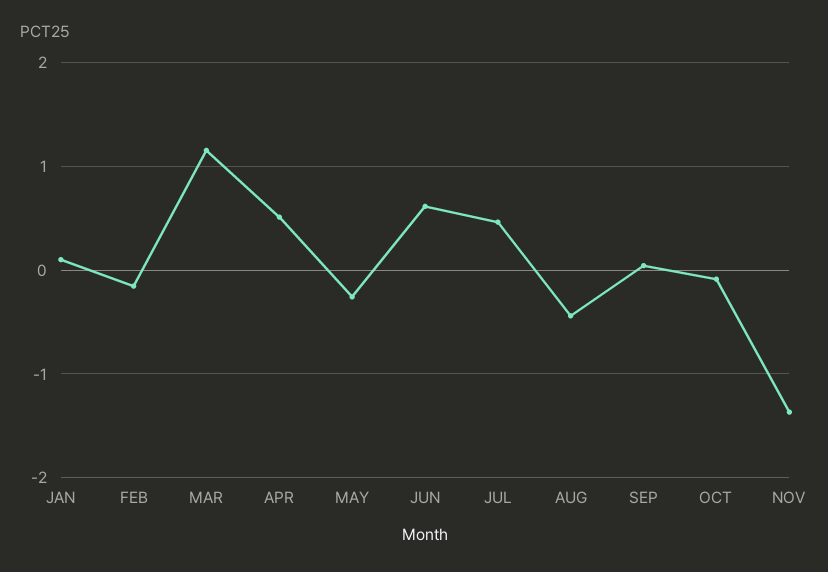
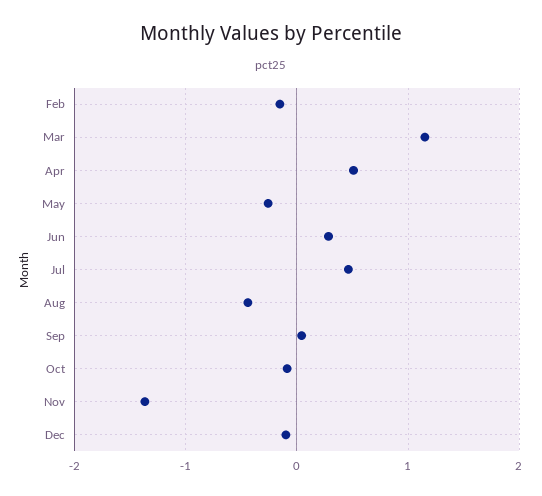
JAN: 0.1 -> none
JUN: 0.6 -> 0.3
Dec: none -> -0.1

